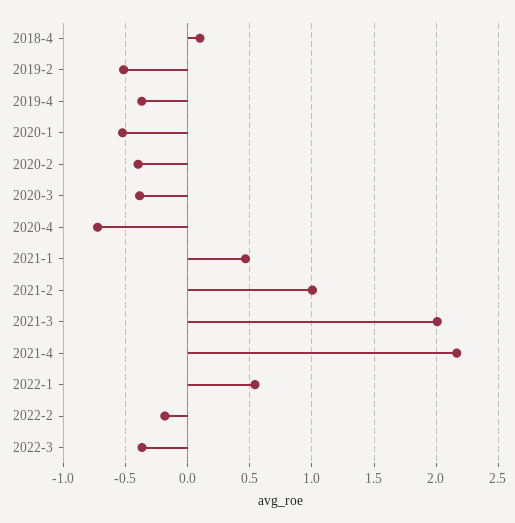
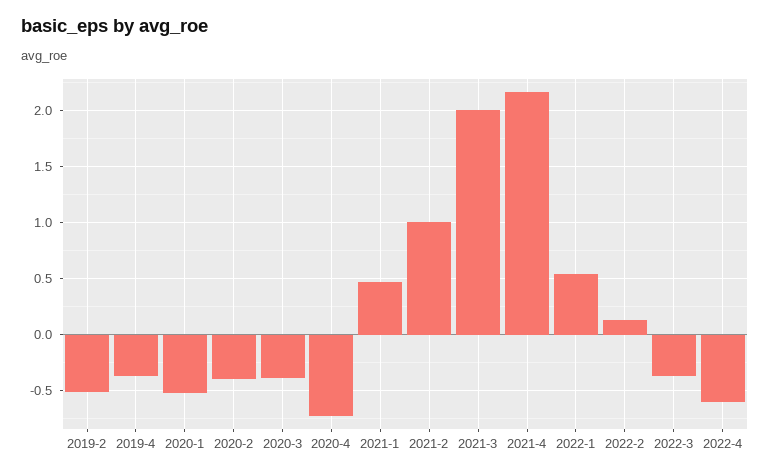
2018-4: 0.1 -> none
2022-2: -0.2 -> 0.1
2022-4: none -> -0.6

